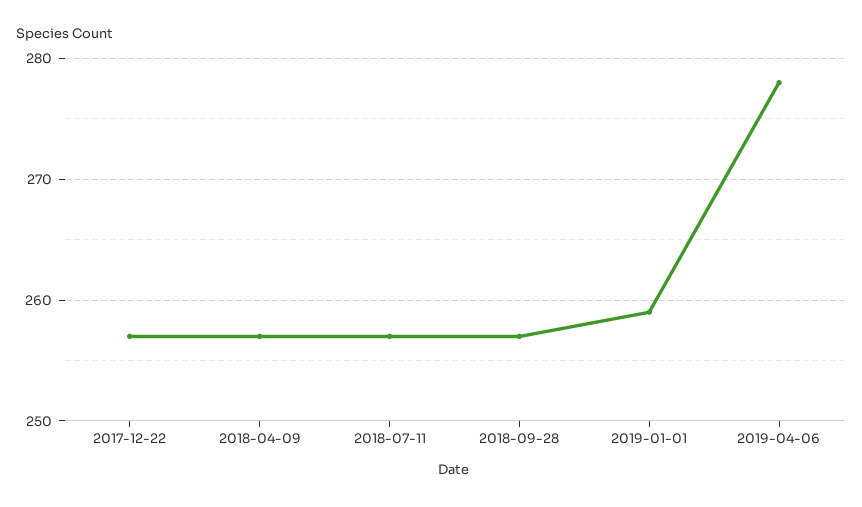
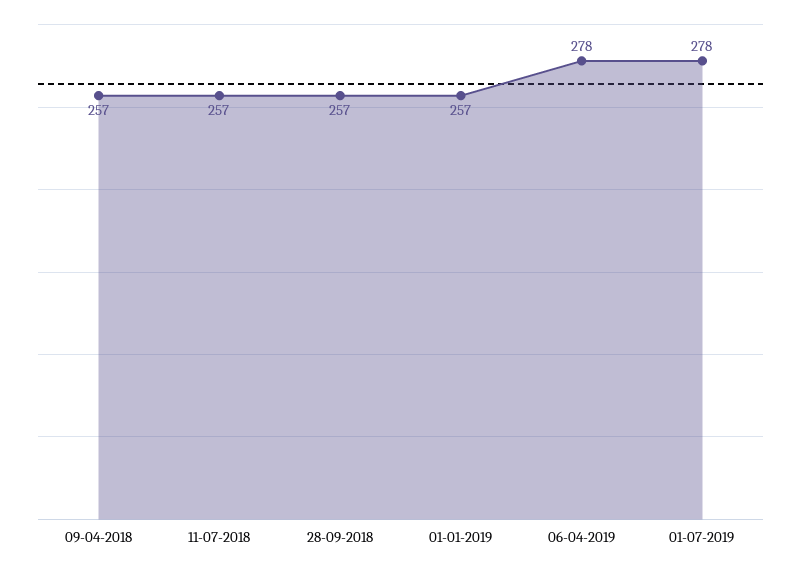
2017-12-22: 257 -> none
2019-01-01: 259 -> 257
01-07-2019: none -> 278

